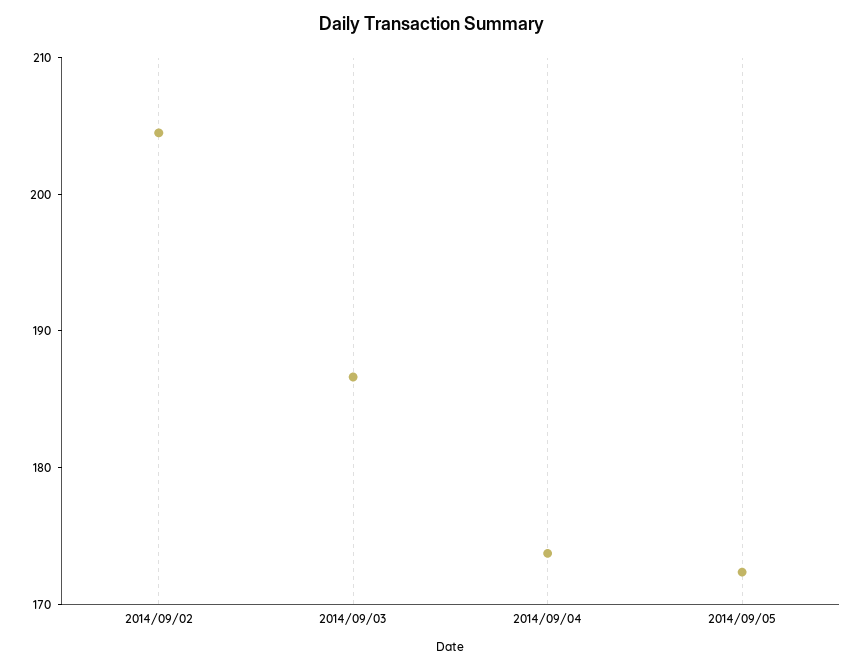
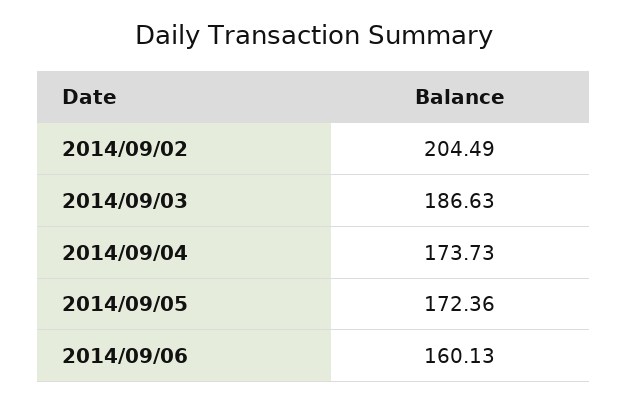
2014/09/06: none -> 160.13

